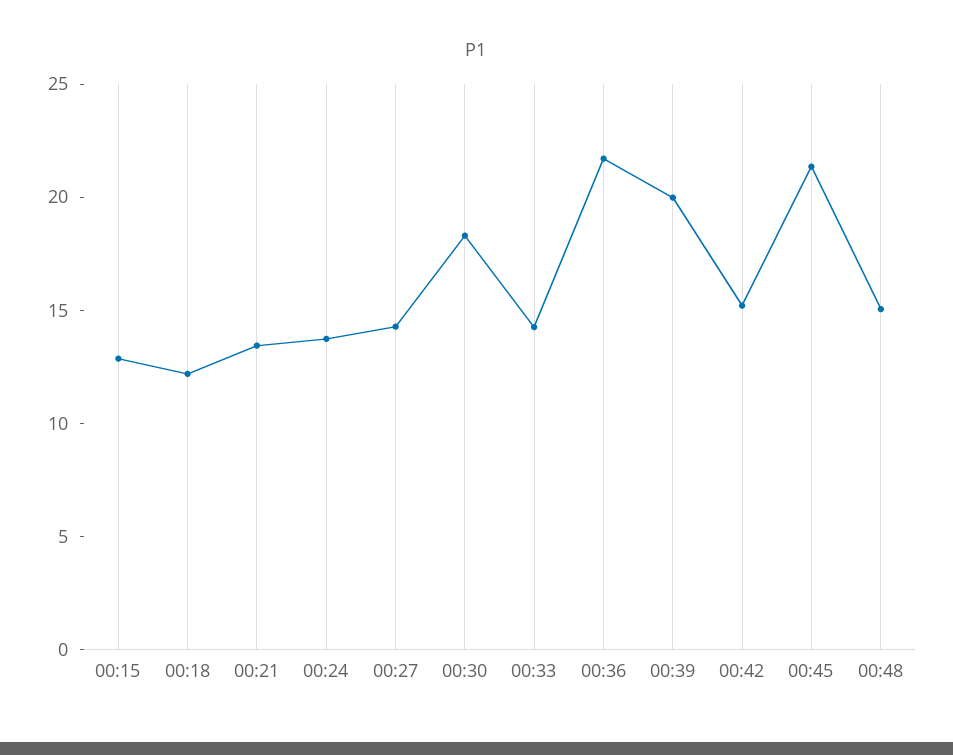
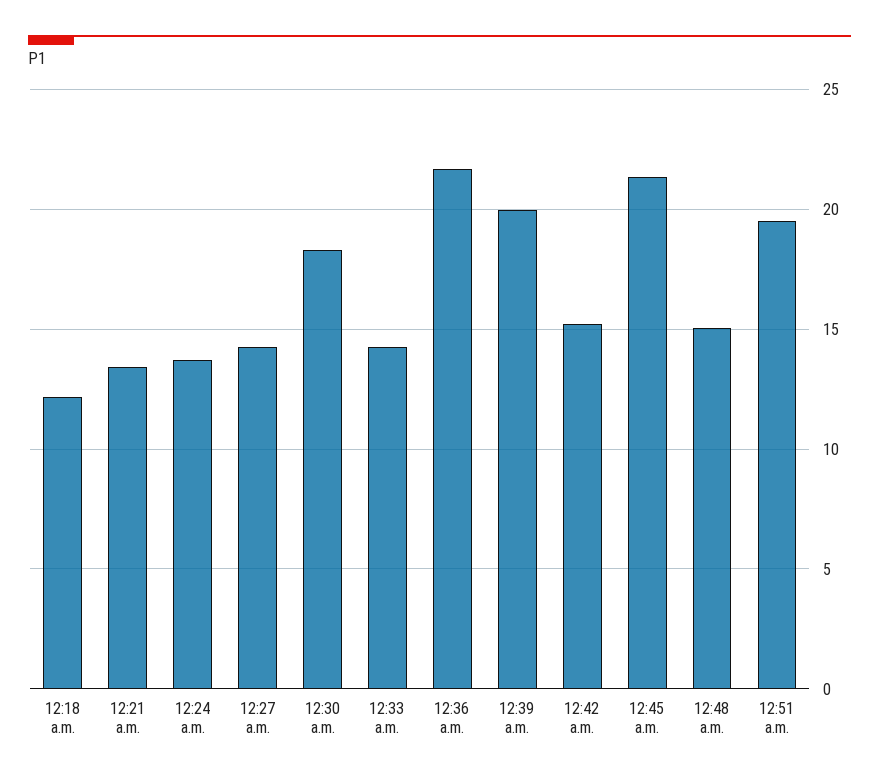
00:15: 13 -> none
12:51 a.m.: none -> 19.5

